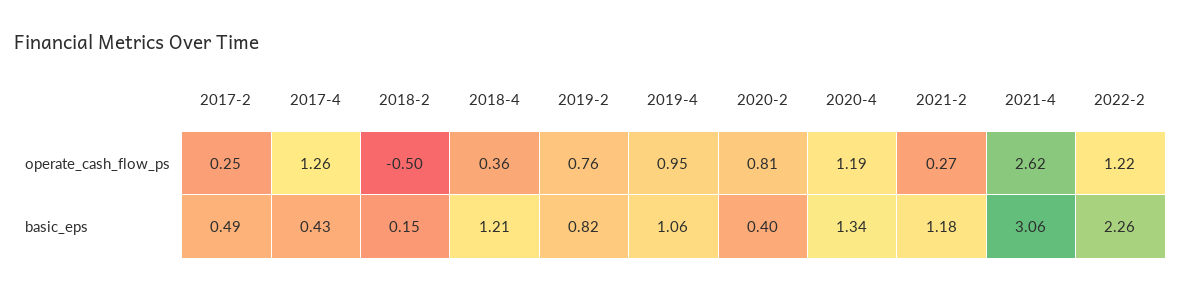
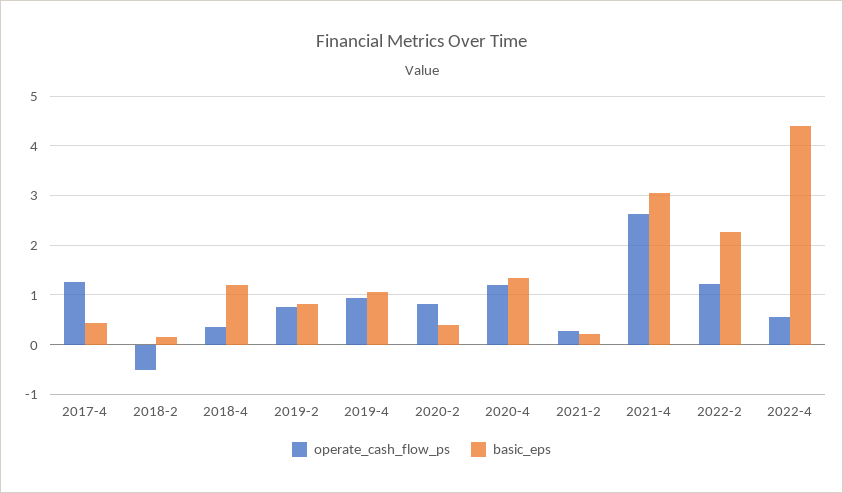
operate_cash_flow_ps, 2017-2: 0.25 -> none
basic_eps, 2017-2: 0.49 -> none
basic_eps, 2021-2: 1.18 -> 0.2
operate_cash_flow_ps, 2022-4: none -> 0.6
basic_eps, 2022-4: none -> 4.4

